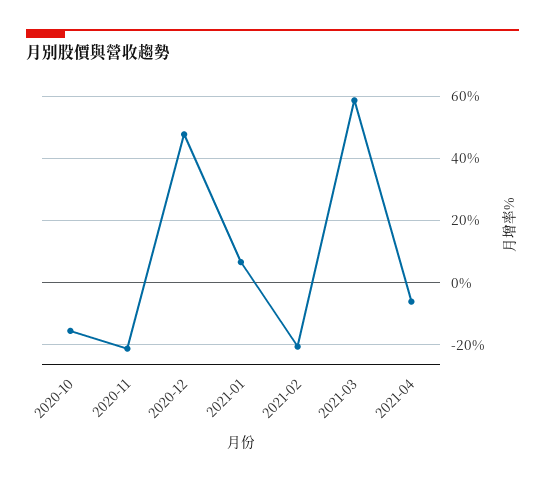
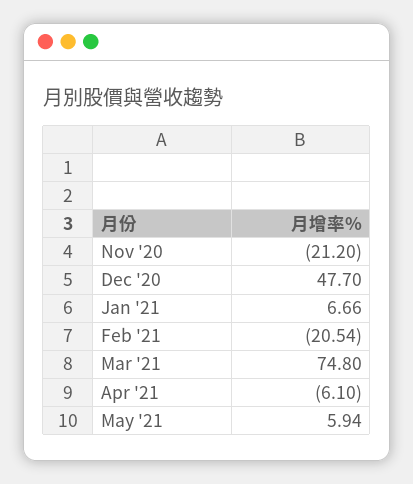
2020-10: -16 -> none
2021-03: 58 -> 74.8
May '21: none -> 5.94

